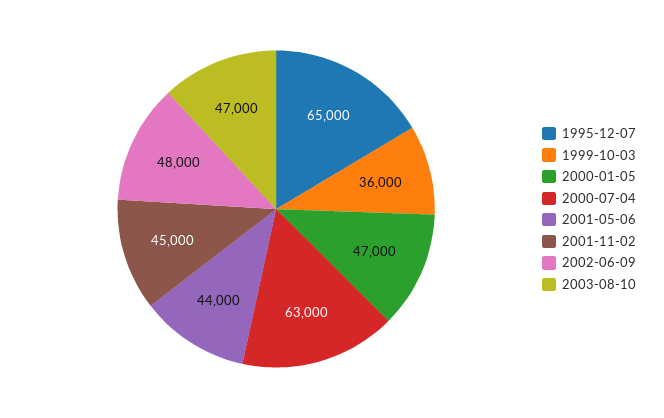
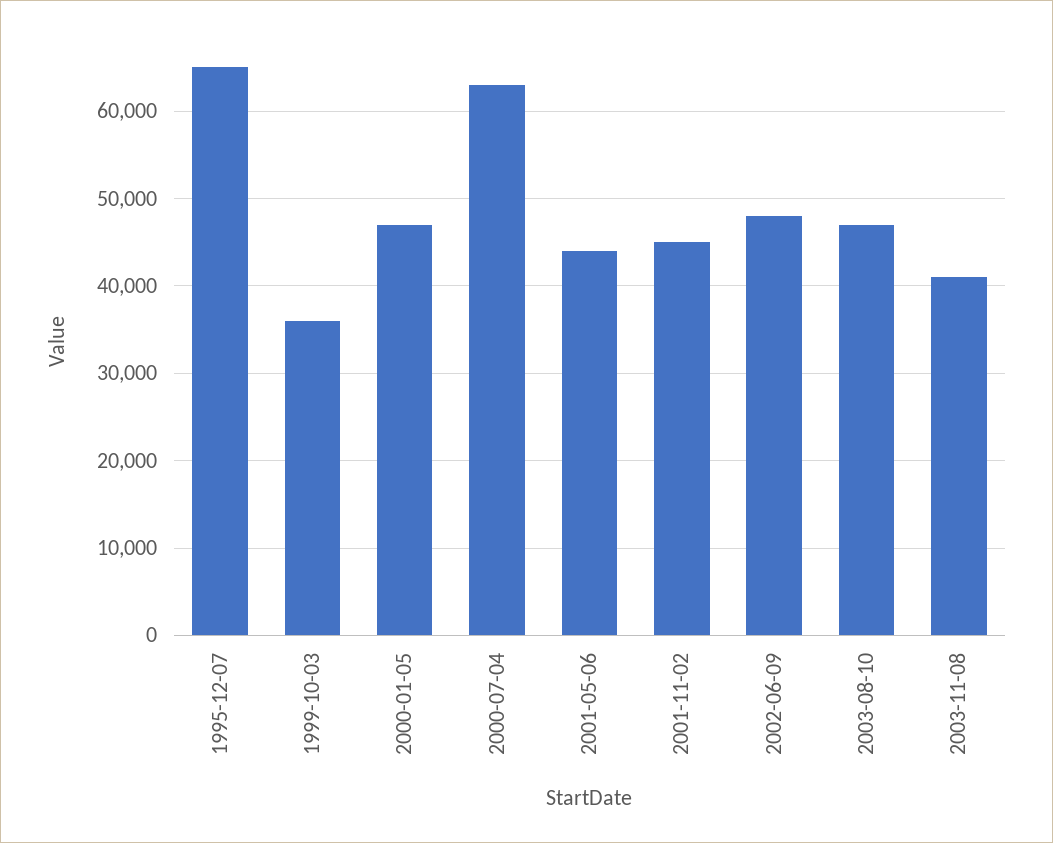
2003-11-08: none -> 41000

